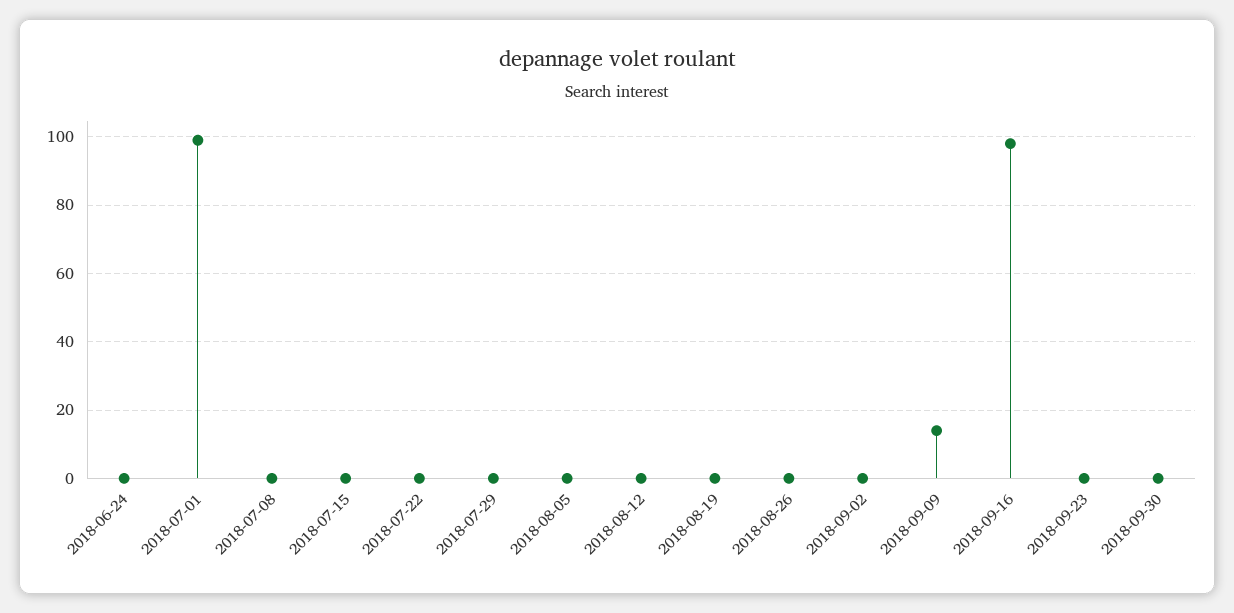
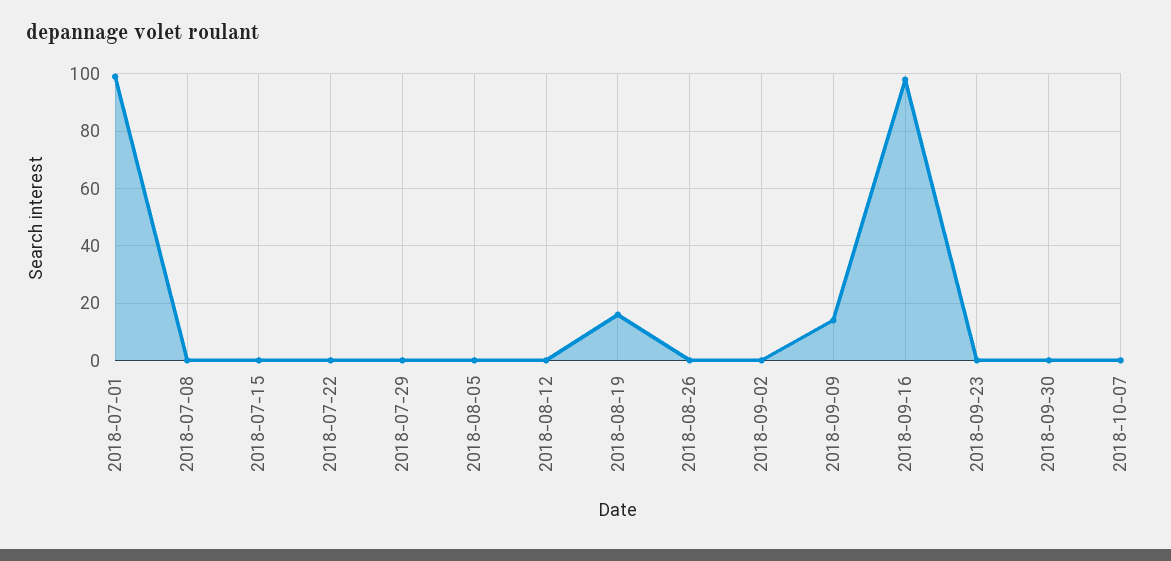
2018-06-24: 0 -> none
2018-08-19: 0 -> 15
2018-10-07: none -> 0

